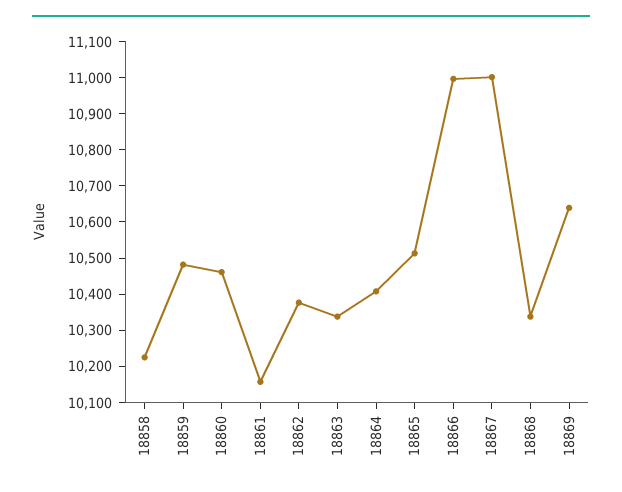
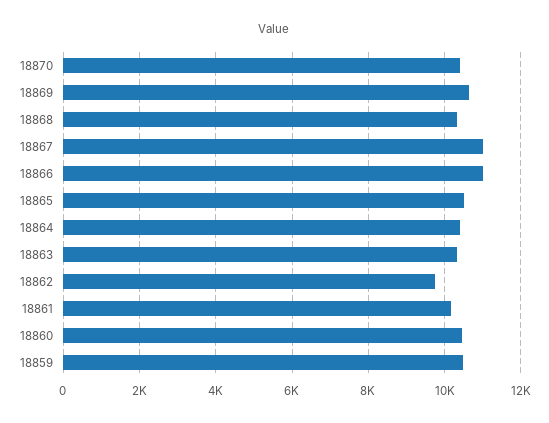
18858: 10225 -> none
18862: 10375 -> 9800
18870: none -> 10400

